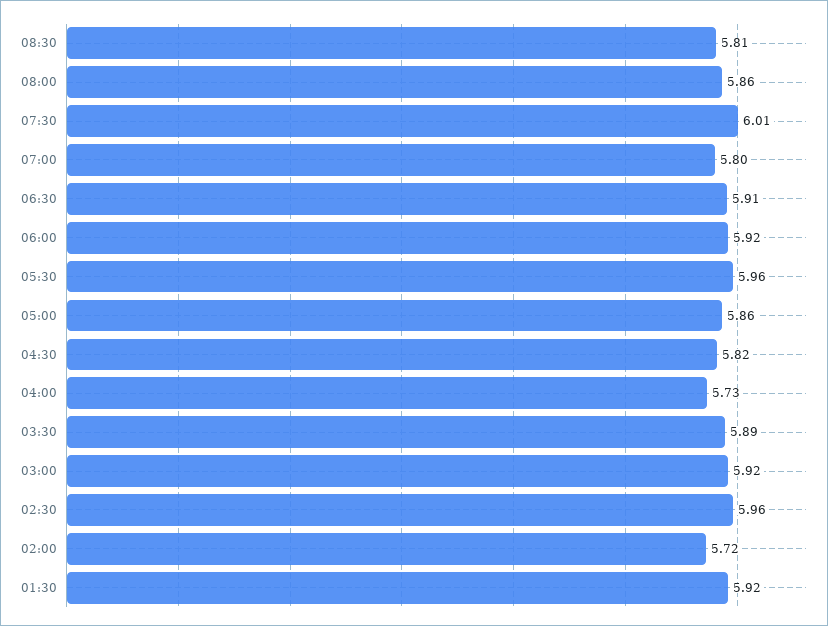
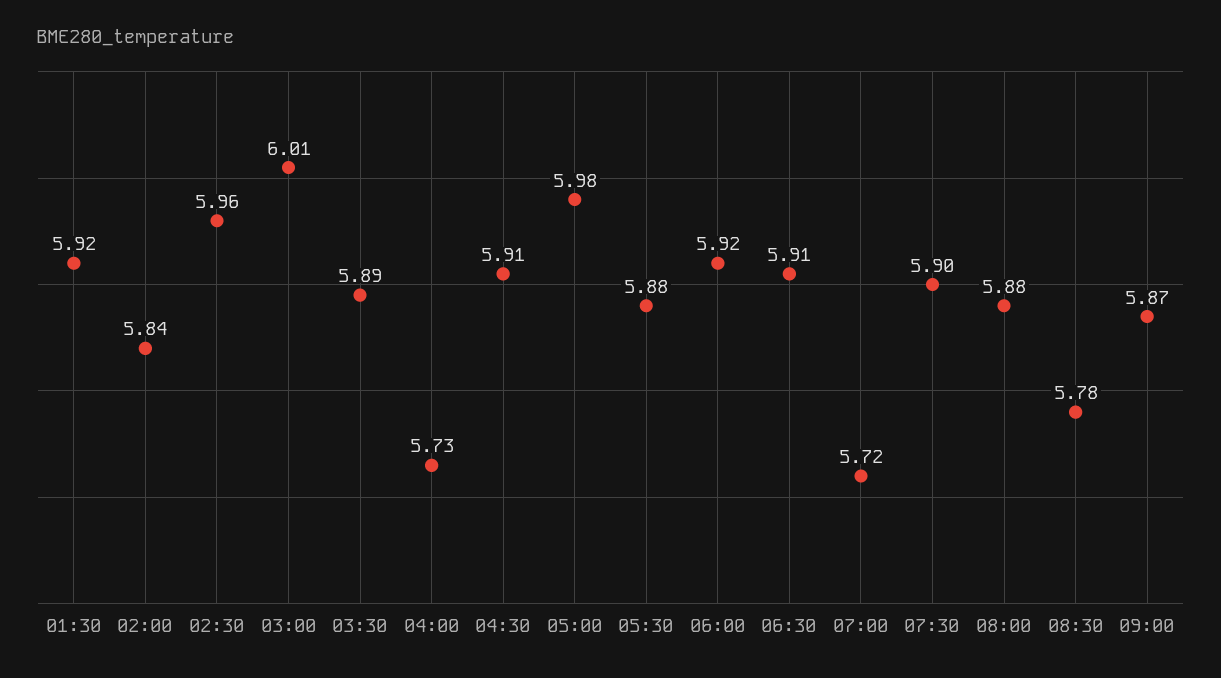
08:30: 5.81 -> 5.78
08:00: 5.86 -> 5.88
07:30: 6.01 -> 5.9
07:00: 5.8 -> 5.72
05:30: 5.96 -> 5.88
05:00: 5.86 -> 5.98
04:30: 5.82 -> 5.91
03:00: 5.92 -> 6.01
02:00: 5.72 -> 5.84
09:00: none -> 5.87

